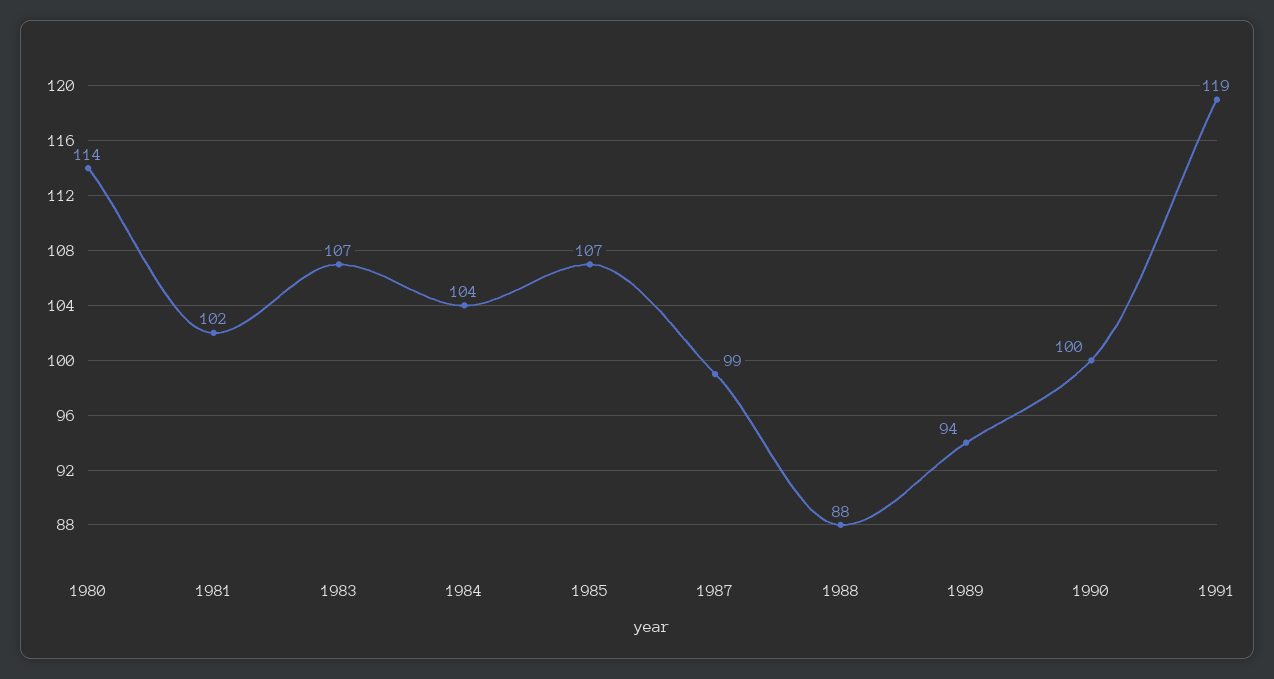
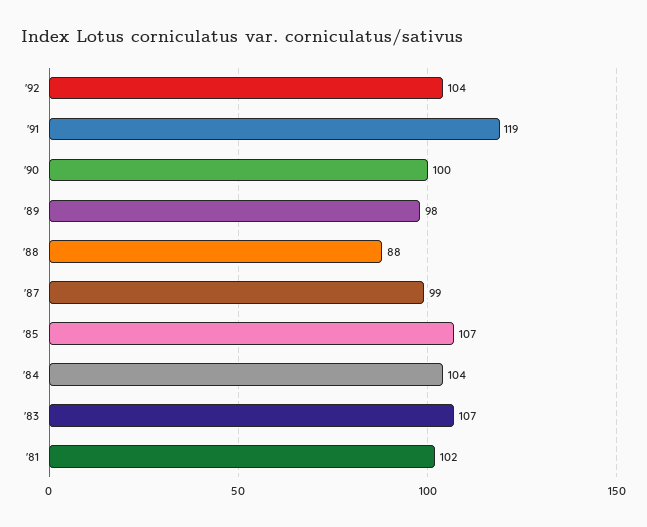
1980: 114 -> none
1989: 94 -> 98
'92: none -> 104

